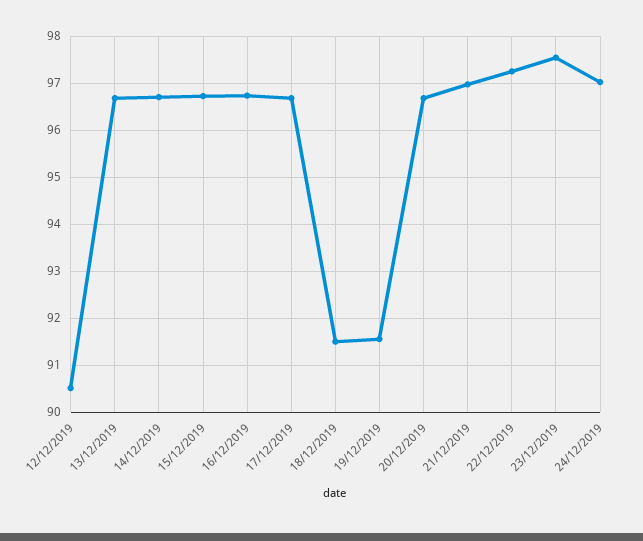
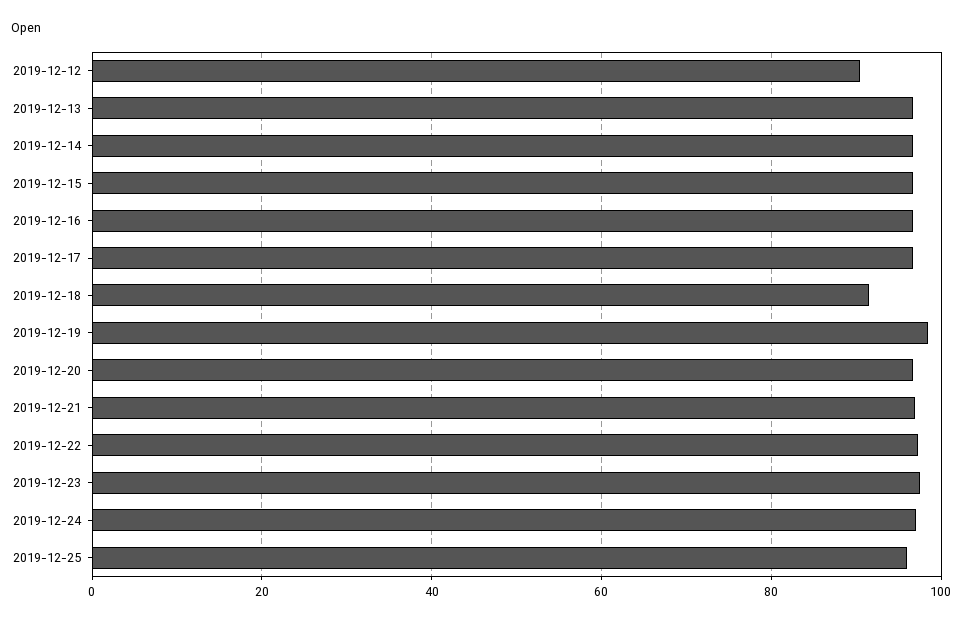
19/12/2019: 91.6 -> 98
2019-12-25: none -> 96

